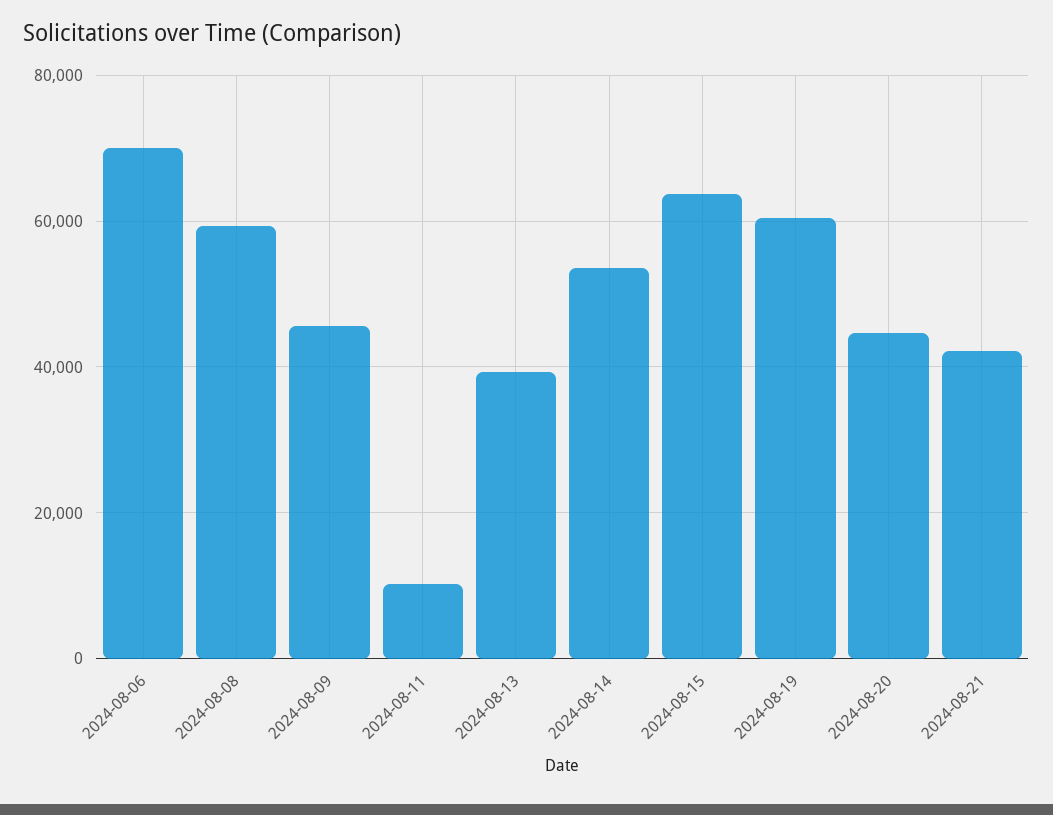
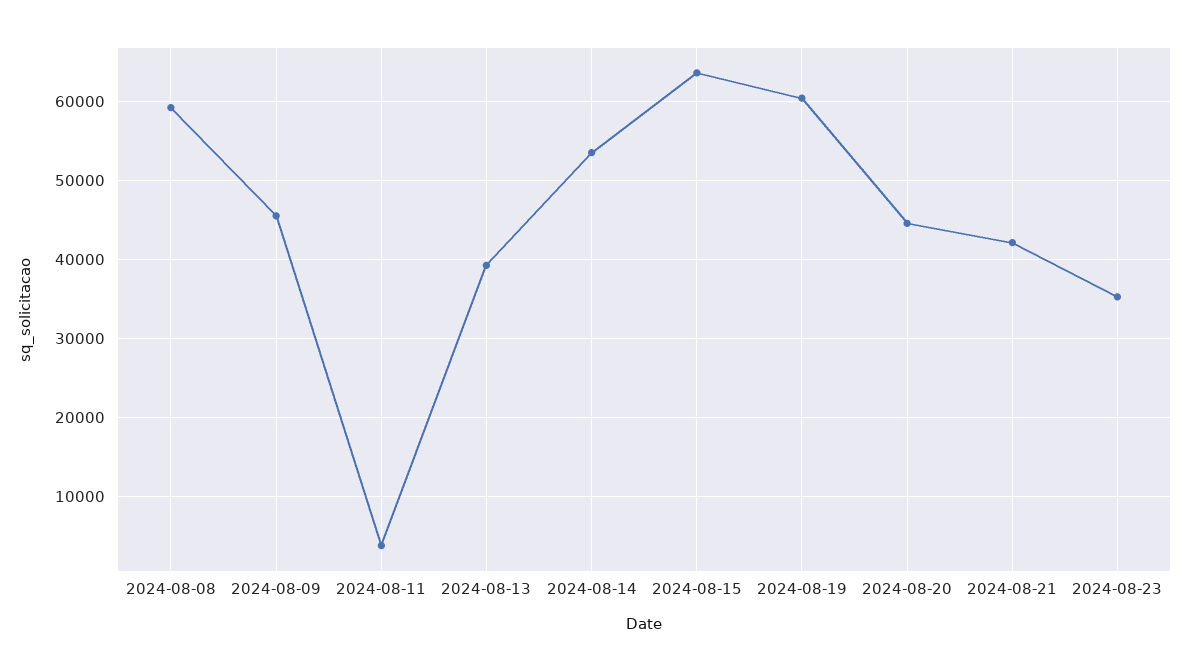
2024-08-06: 70000 -> none
2024-08-11: 10000 -> 4000
2024-08-23: none -> 35000

